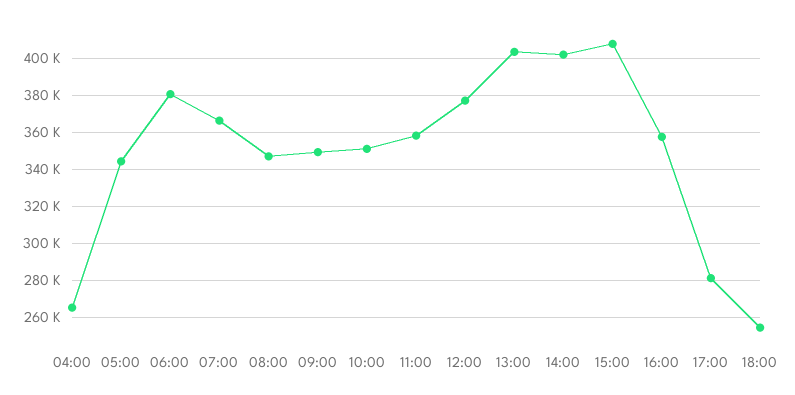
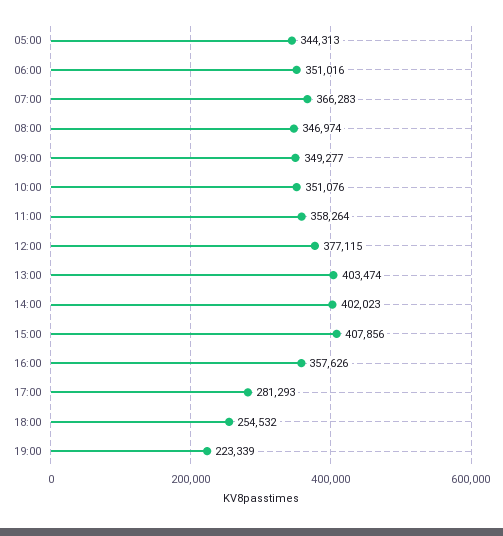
04:00: 265000 -> none
06:00: 380000 -> 351016
19:00: none -> 223339

